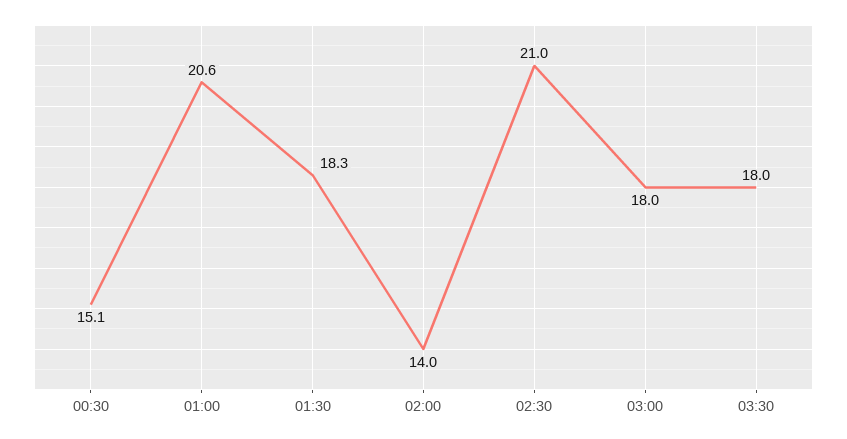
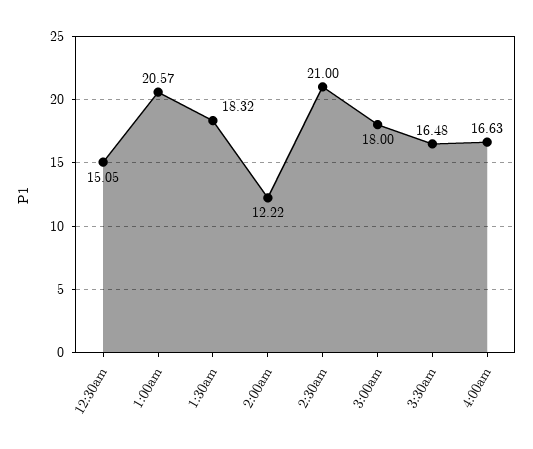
02:00: 14 -> 12.22
03:30: 18 -> 16.48
4:00am: none -> 16.63

